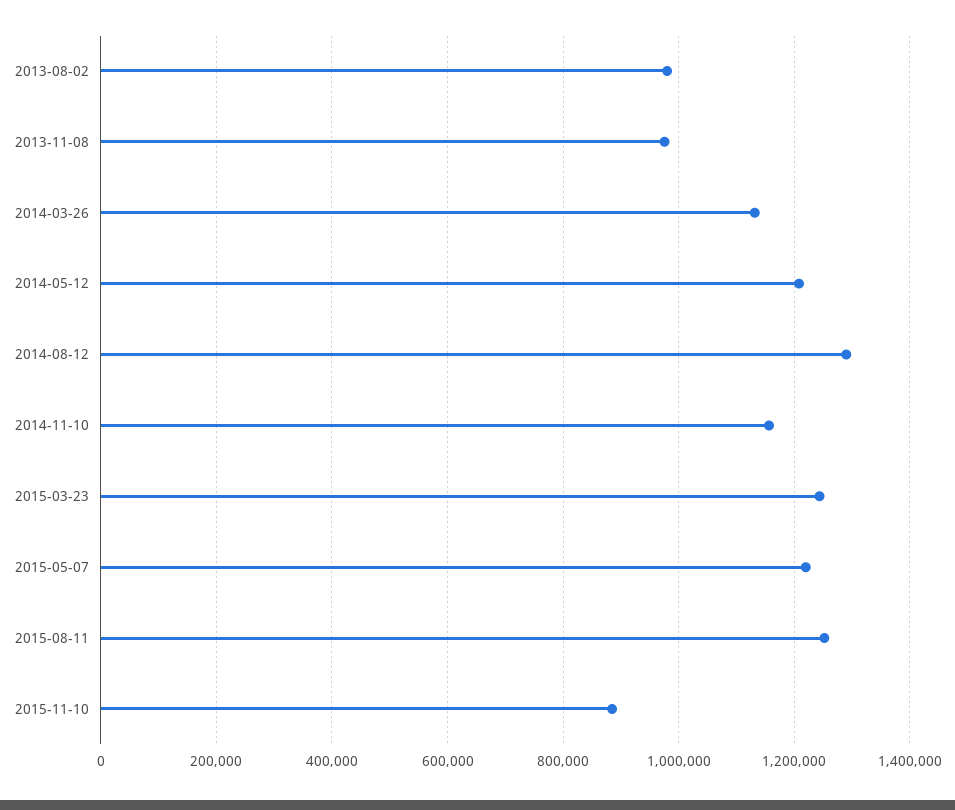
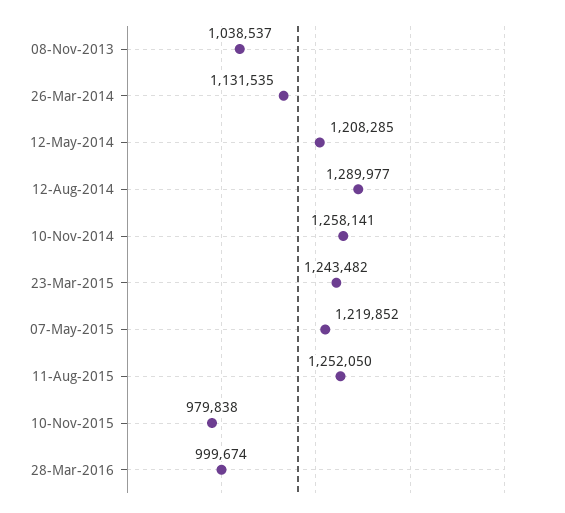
2013-08-02: 980000 -> none
2013-11-08: 980000 -> 1038537
2014-11-10: 1160000 -> 1258141
2015-11-10: 880000 -> 979838
28-Mar-2016: none -> 999674

